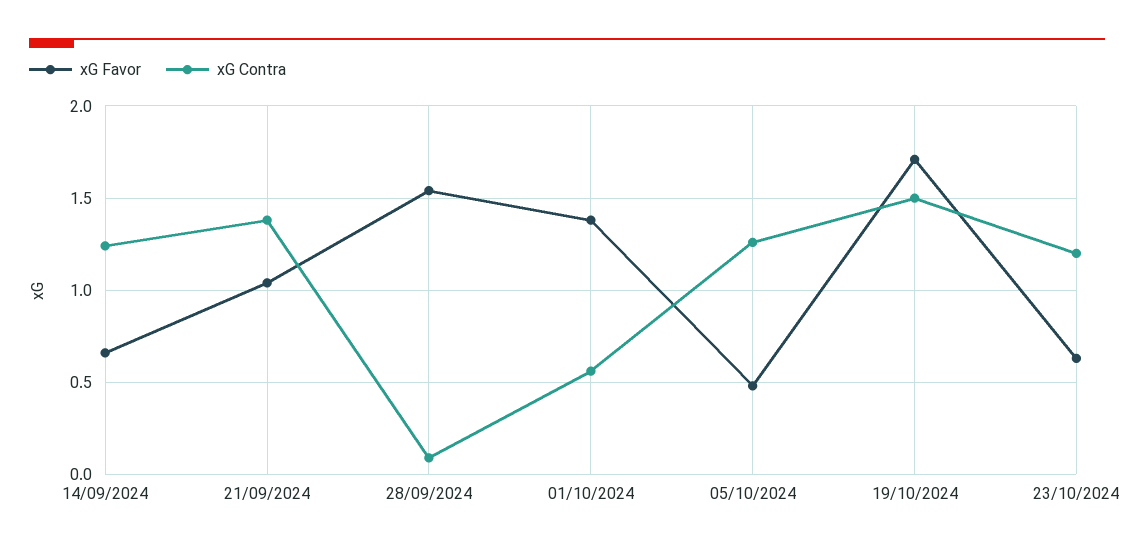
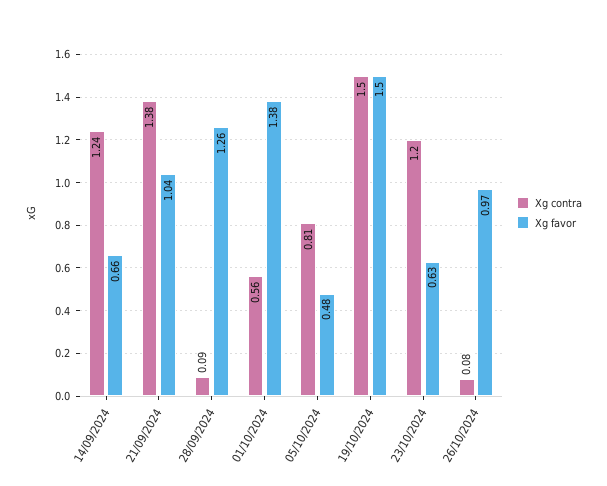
xG Favor, 28/09/2024: 1.55 -> 1.26
xG Contra, 05/10/2024: 1.25 -> 0.81
xG Favor, 19/10/2024: 1.7 -> 1.5
xG Contra, 26/10/2024: none -> 0.08
xG Favor, 26/10/2024: none -> 0.97

